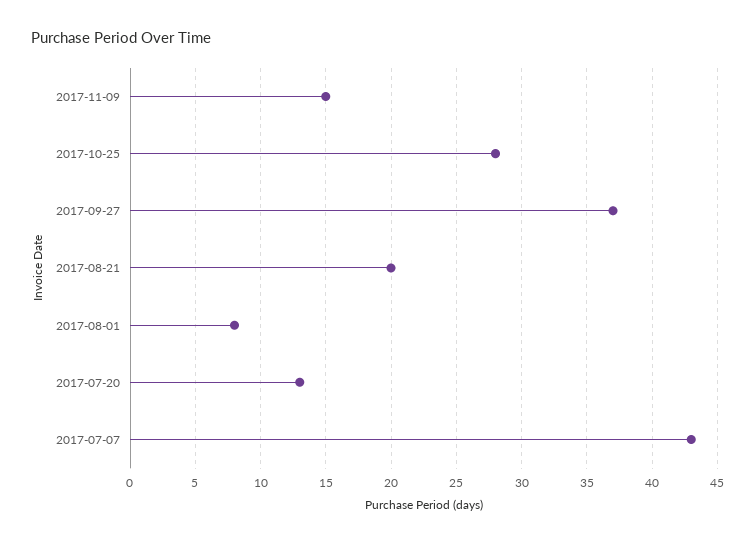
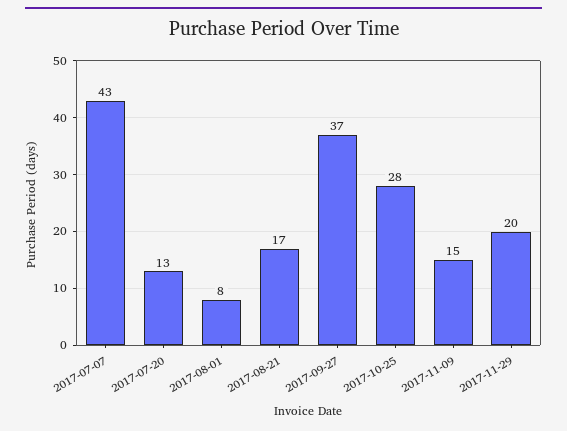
2017-08-21: 20 -> 17
2017-11-29: none -> 20

